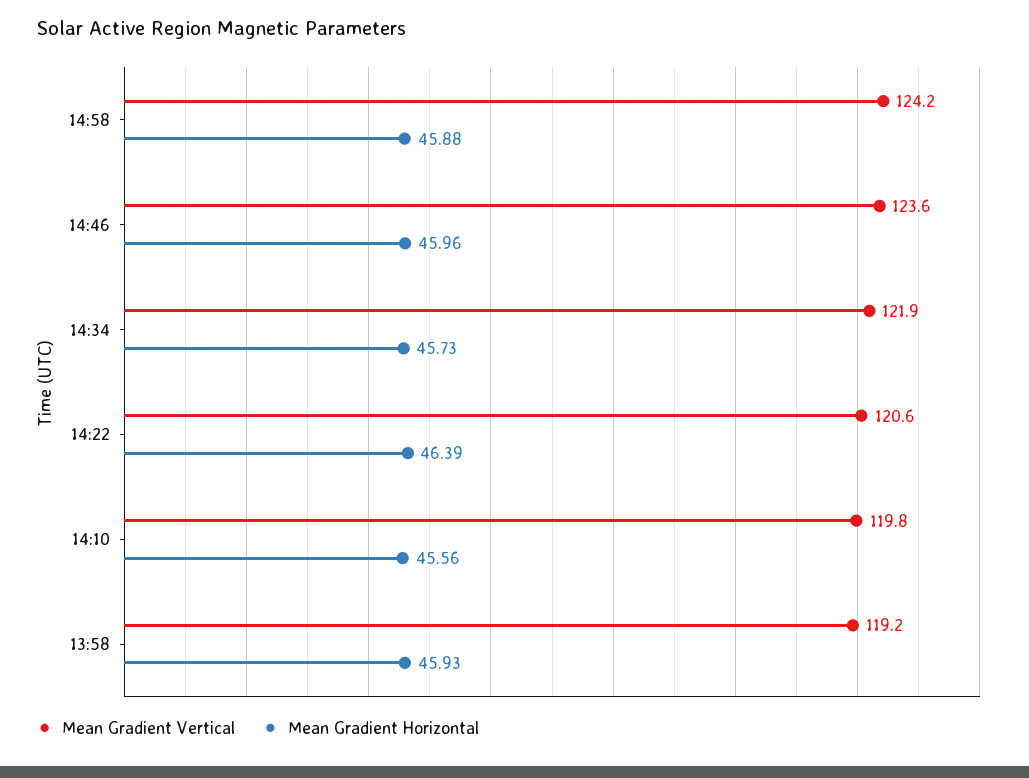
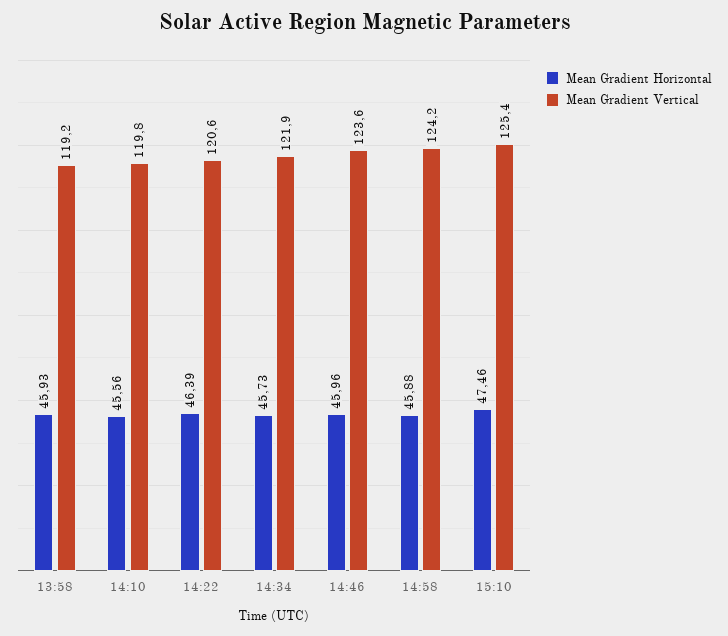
Mean Gradient Horizontal, 15:10: none -> 47.46
Mean Gradient Vertical, 15:10: none -> 125.4

